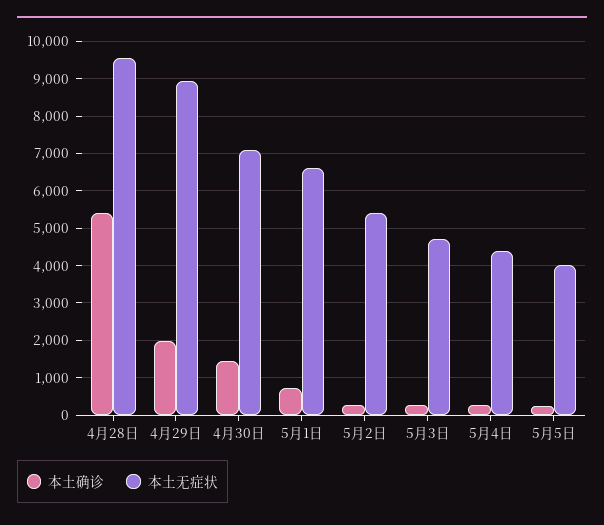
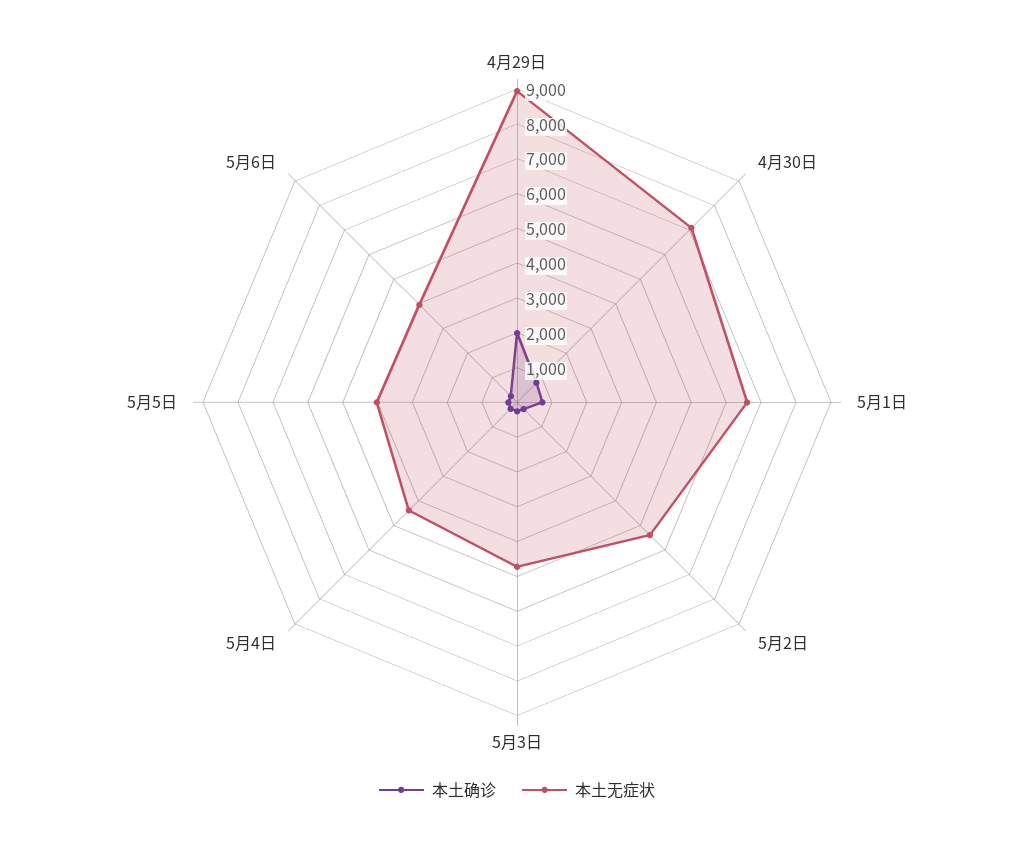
本土确诊, 4月28日: 5400 -> none
本土无症状, 4月28日: 9600 -> none
本土确诊, 4月30日: 1400 -> 750
本土确诊, 5月6日: none -> 250
本土无症状, 5月6日: none -> 4000

